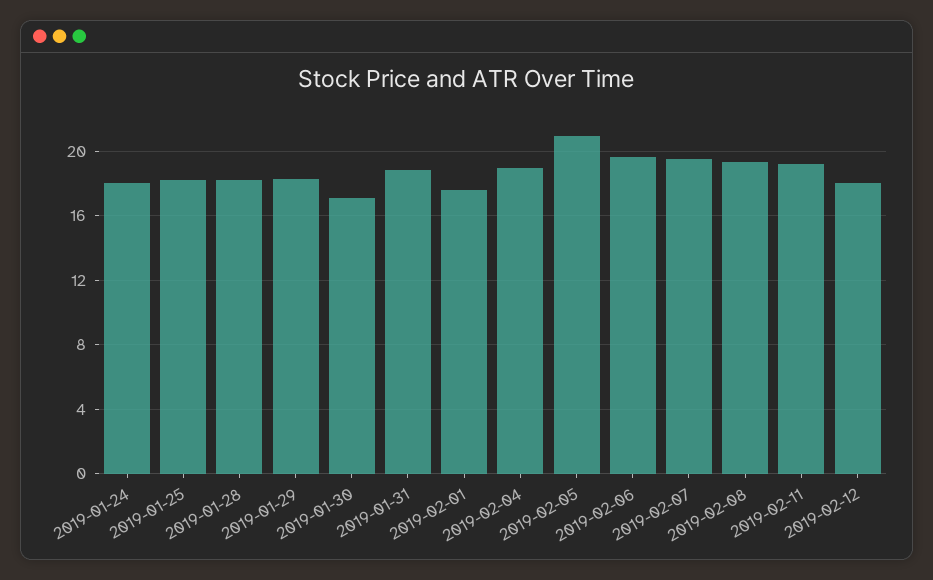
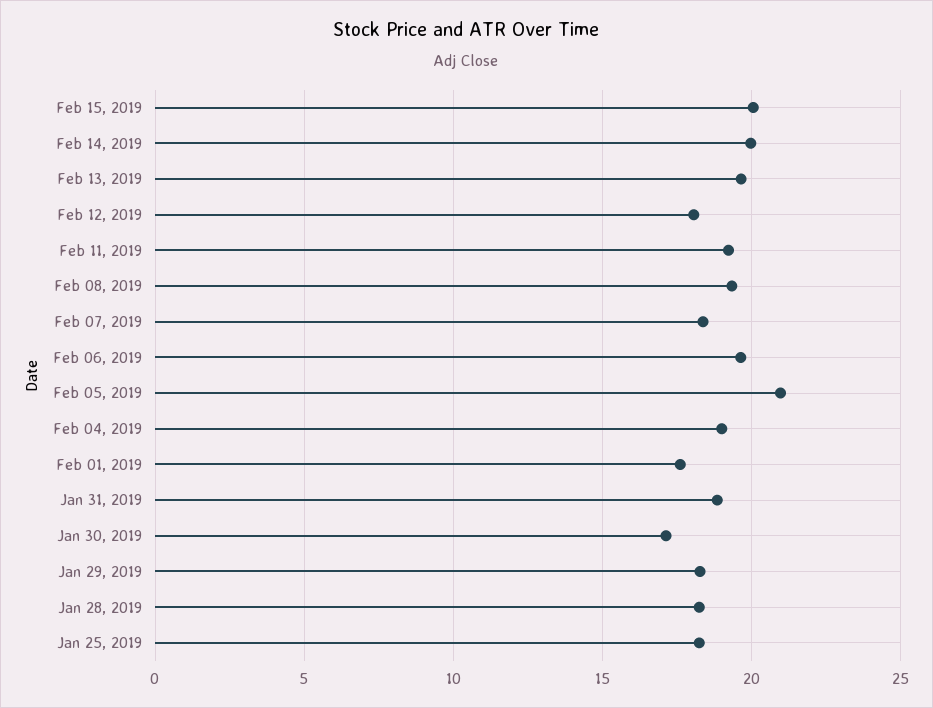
2019-01-24: 18 -> none
2019-02-07: 19.5 -> 18.5
Feb 15, 2019: none -> 20
Feb 14, 2019: none -> 20
Feb 13, 2019: none -> 19.5

